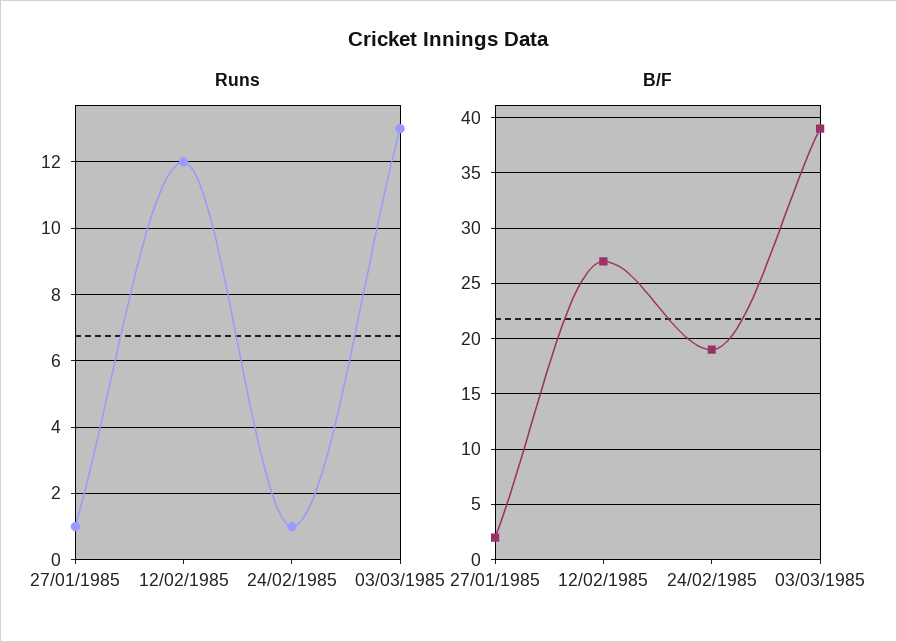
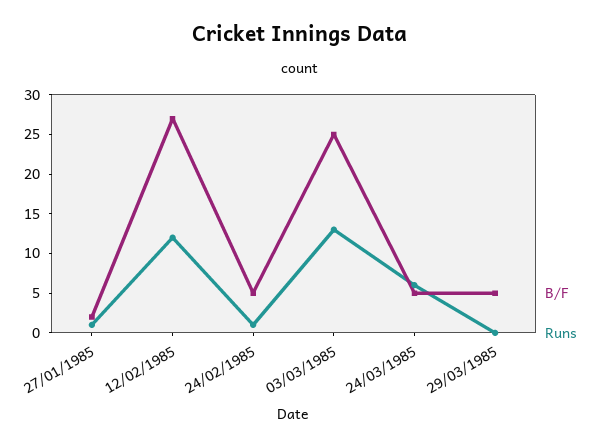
B/F, 24/02/1985: 19 -> 5
B/F, 03/03/1985: 39 -> 25
B/F, 24/03/1985: none -> 5
Runs, 24/03/1985: none -> 5
B/F, 29/03/1985: none -> 5
Runs, 29/03/1985: none -> 0

